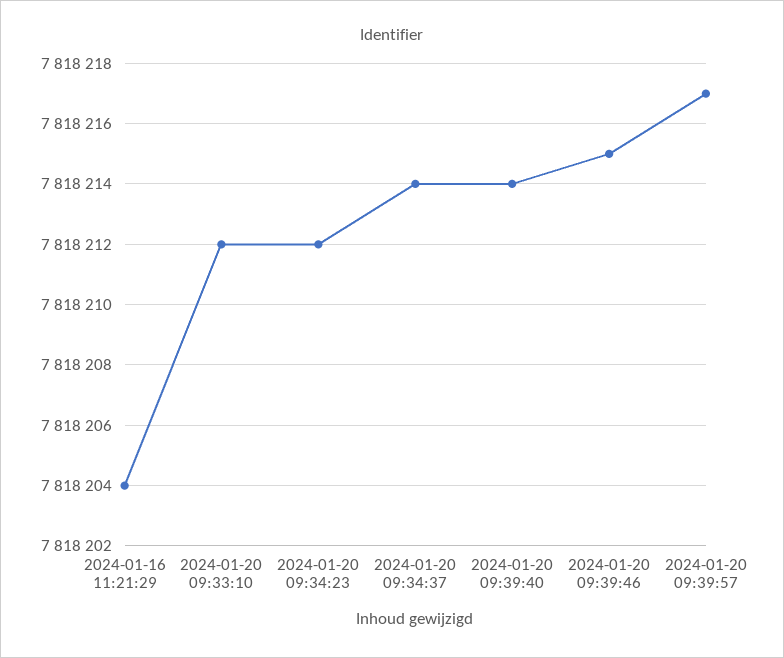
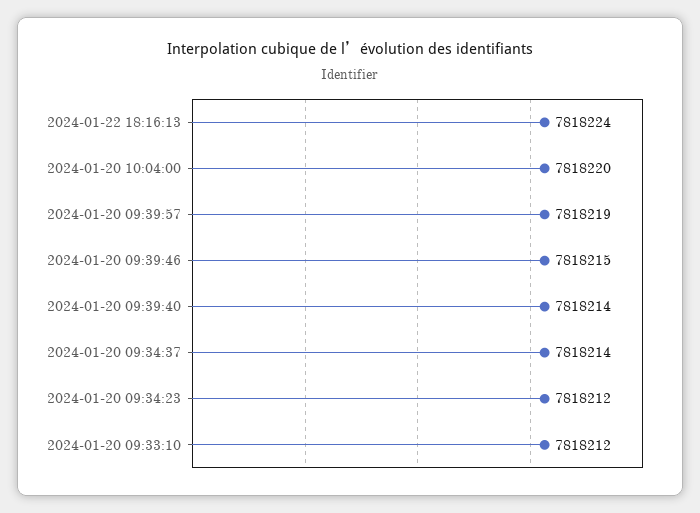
2024-01-16 11:21:29: 7818204 -> none
2024-01-20 09:39:57: 7818217 -> 7818219
2024-01-22 18:16:13: none -> 7818224
2024-01-20 10:04:00: none -> 7818220

